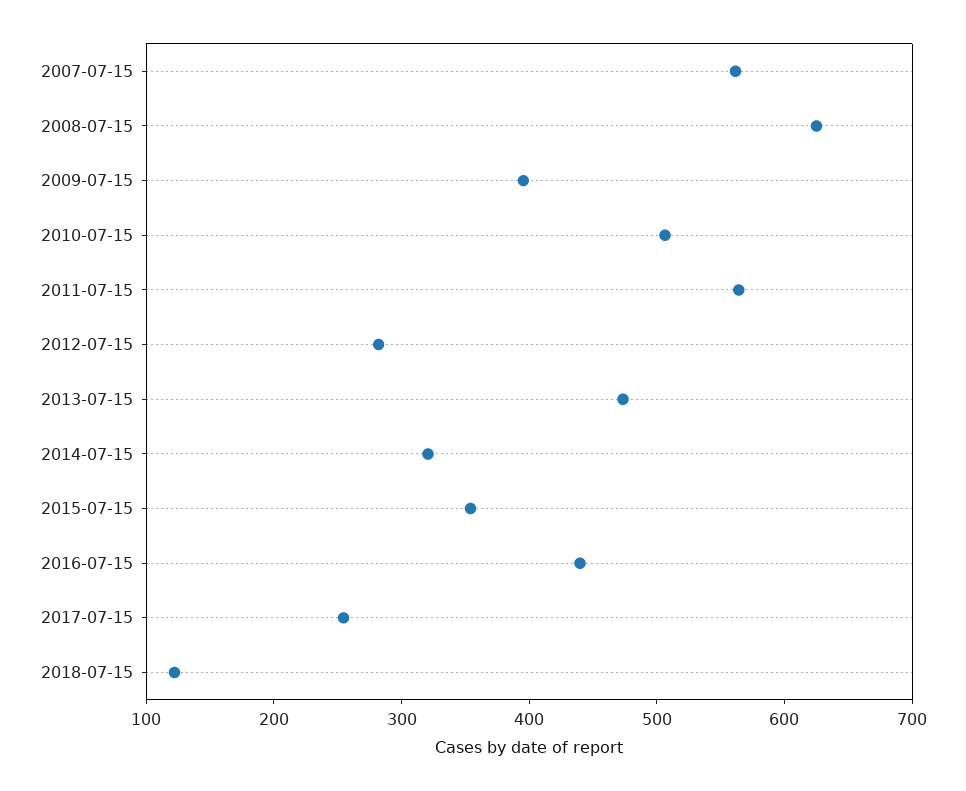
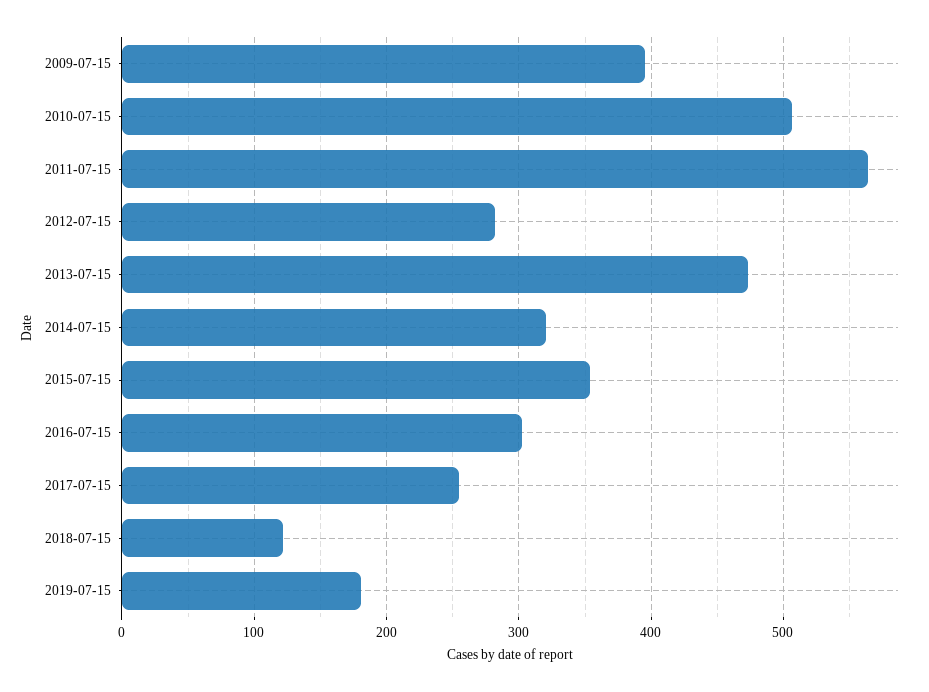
2007-07-15: 560 -> none
2008-07-15: 620 -> none
2016-07-15: 440 -> 300
2019-07-15: none -> 180

